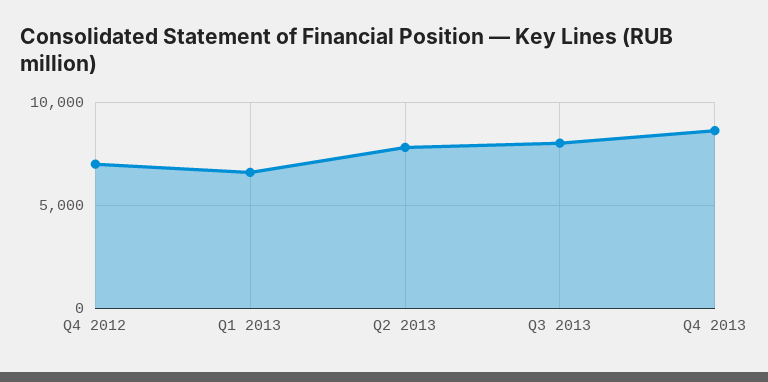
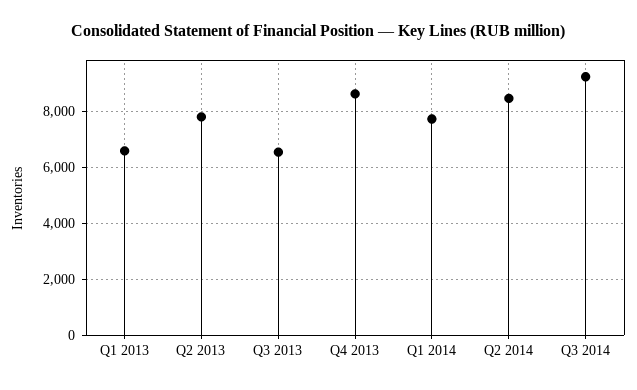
Q4 2012: 7000 -> none
Q3 2013: 8000 -> 6500
Q1 2014: none -> 7750
Q2 2014: none -> 8500
Q3 2014: none -> 9250

